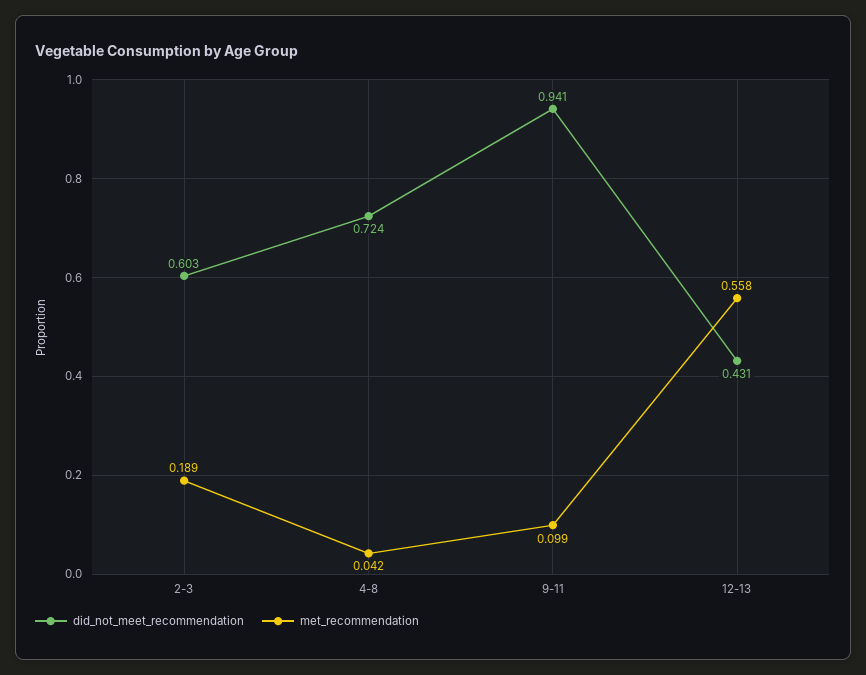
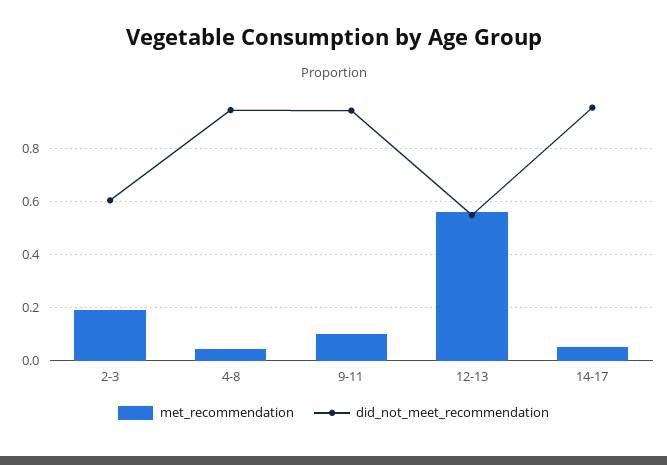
did_not_meet_recommendation, 4-8: 0.724 -> 0.95
did_not_meet_recommendation, 12-13: 0.431 -> 0.55
met_recommendation, 14-17: none -> 0.05
did_not_meet_recommendation, 14-17: none -> 0.95

